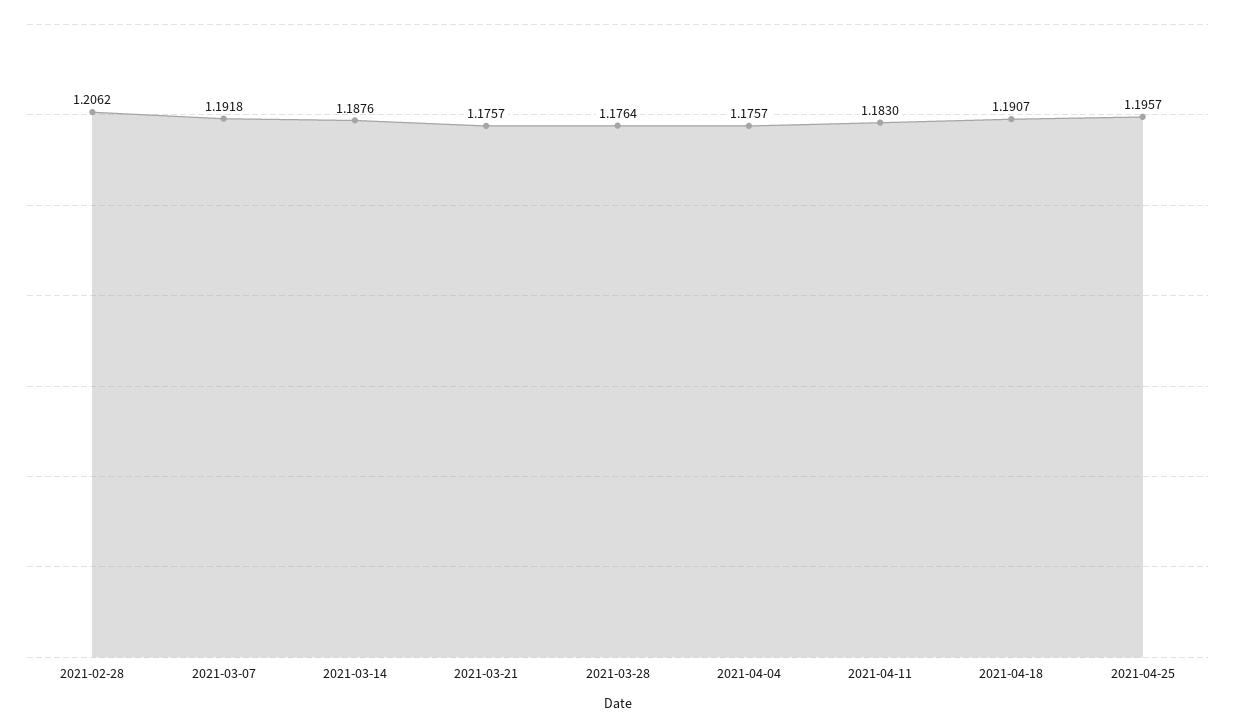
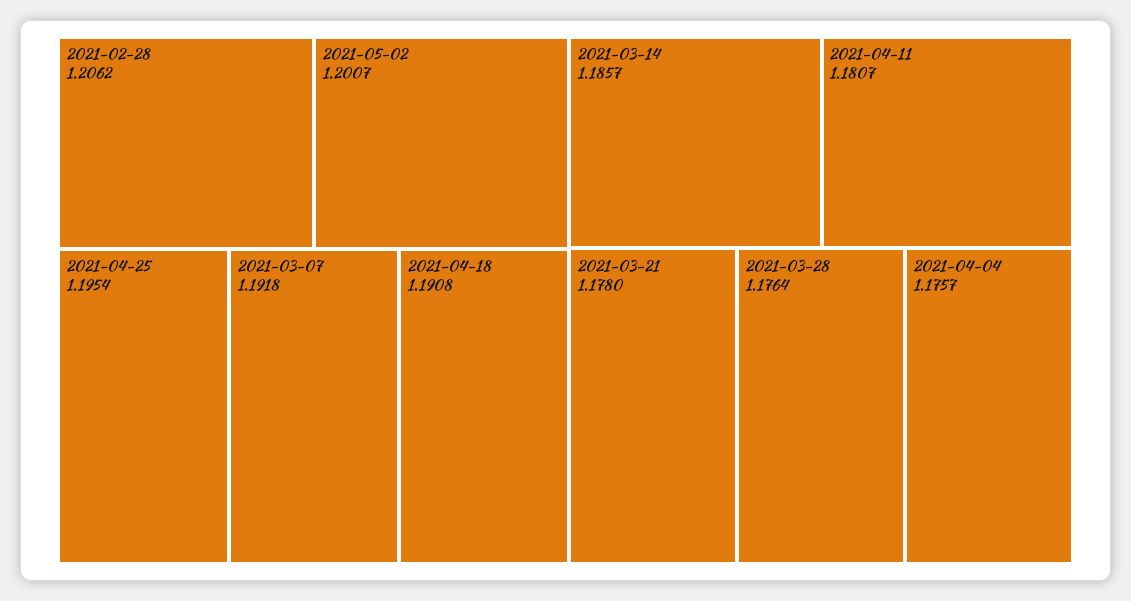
2021-03-14: 1.1876 -> 1.1857
2021-03-21: 1.1757 -> 1.178
2021-04-11: 1.183 -> 1.1807
2021-04-18: 1.1907 -> 1.1908
2021-04-25: 1.1957 -> 1.1954
2021-05-02: none -> 1.2007

